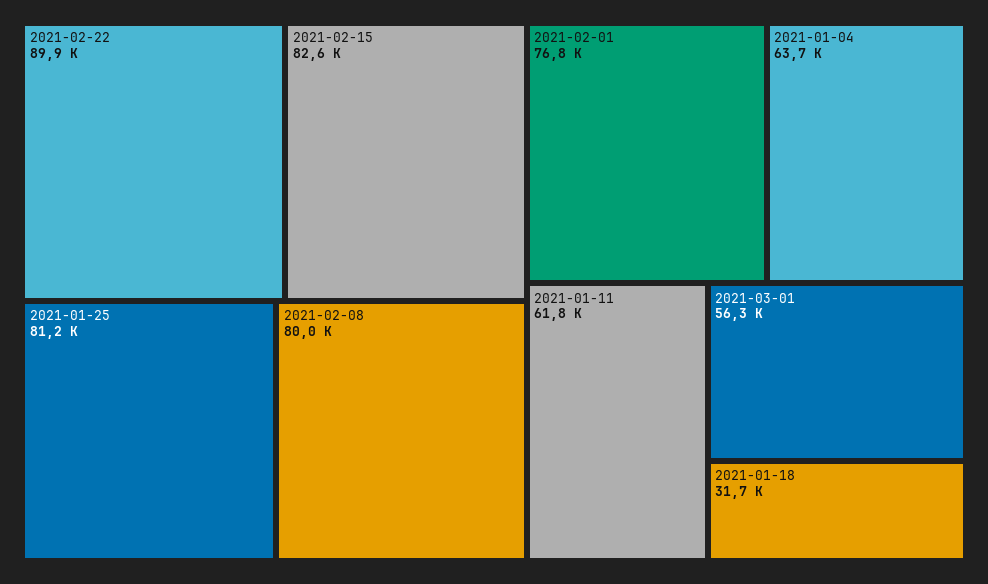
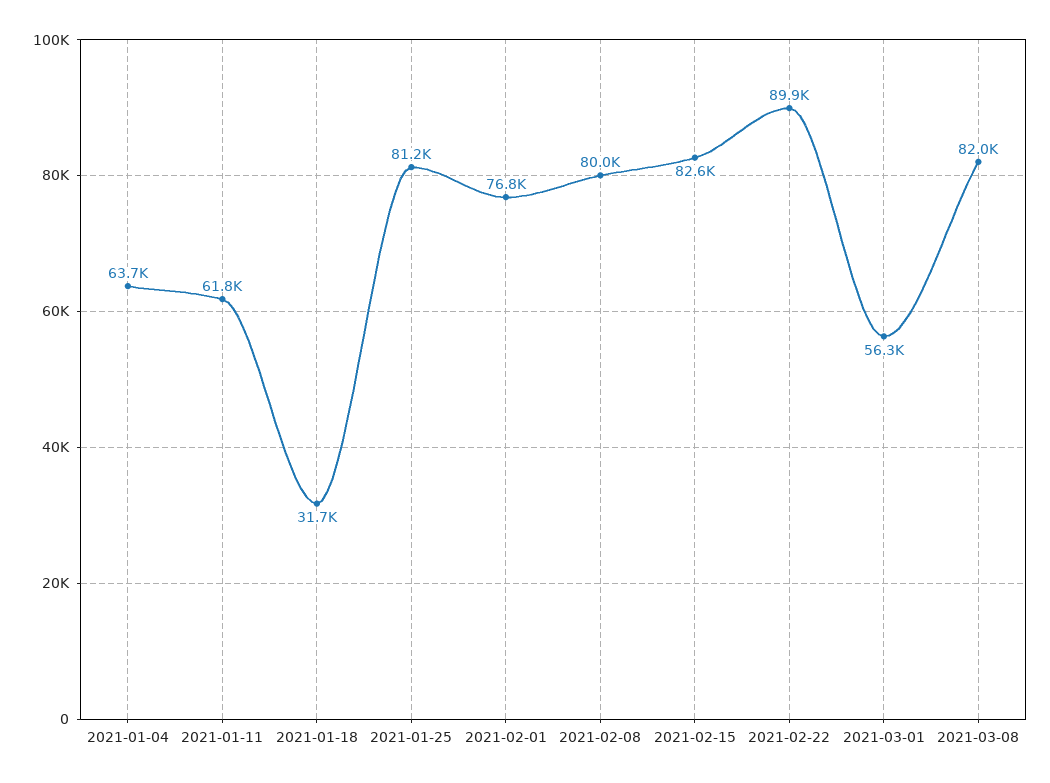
2021-03-08: none -> 82000

